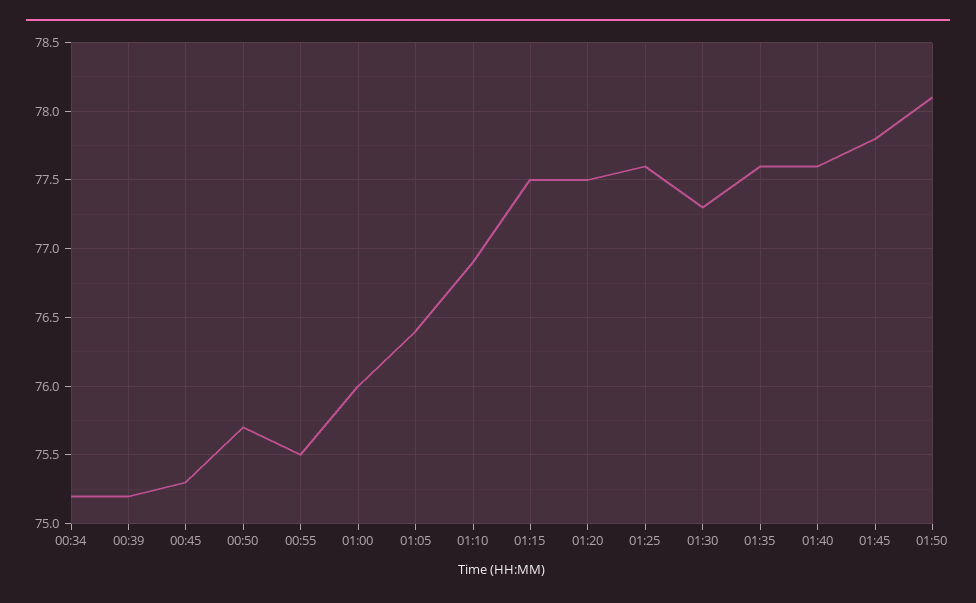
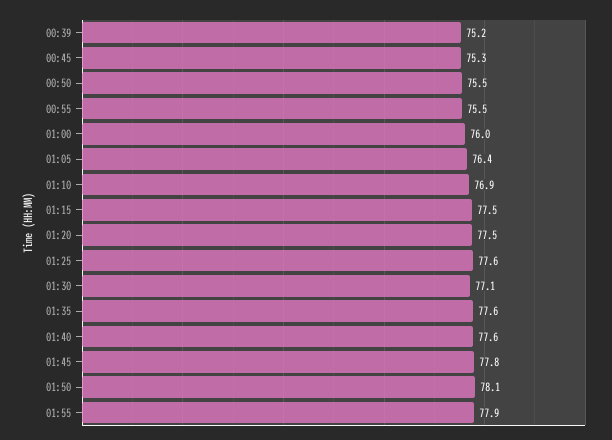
00:34: 75.2 -> none
00:50: 75.7 -> 75.5
01:30: 77.3 -> 77.1
01:55: none -> 77.9

